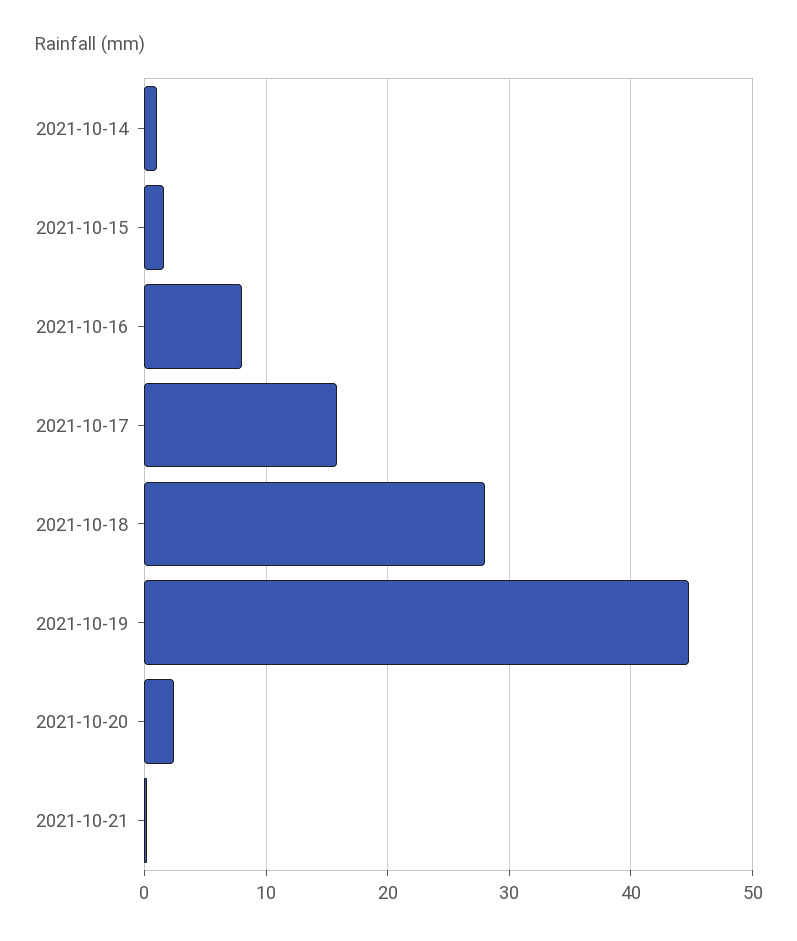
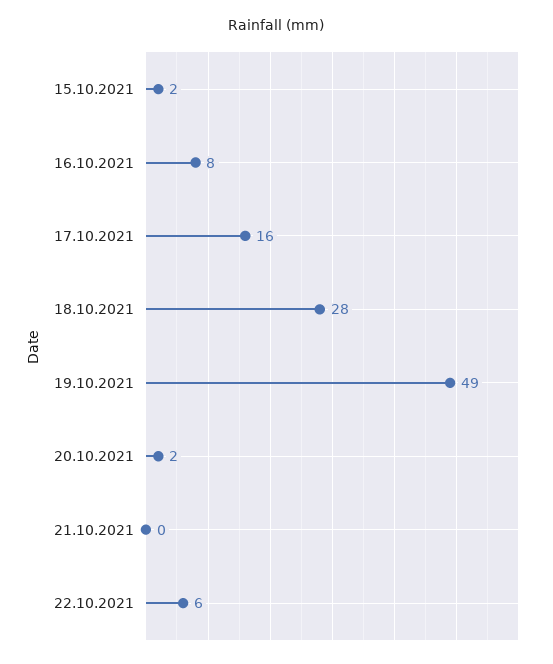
2021-10-14: 1 -> none
2021-10-19: 45 -> 49
22.10.2021: none -> 6

